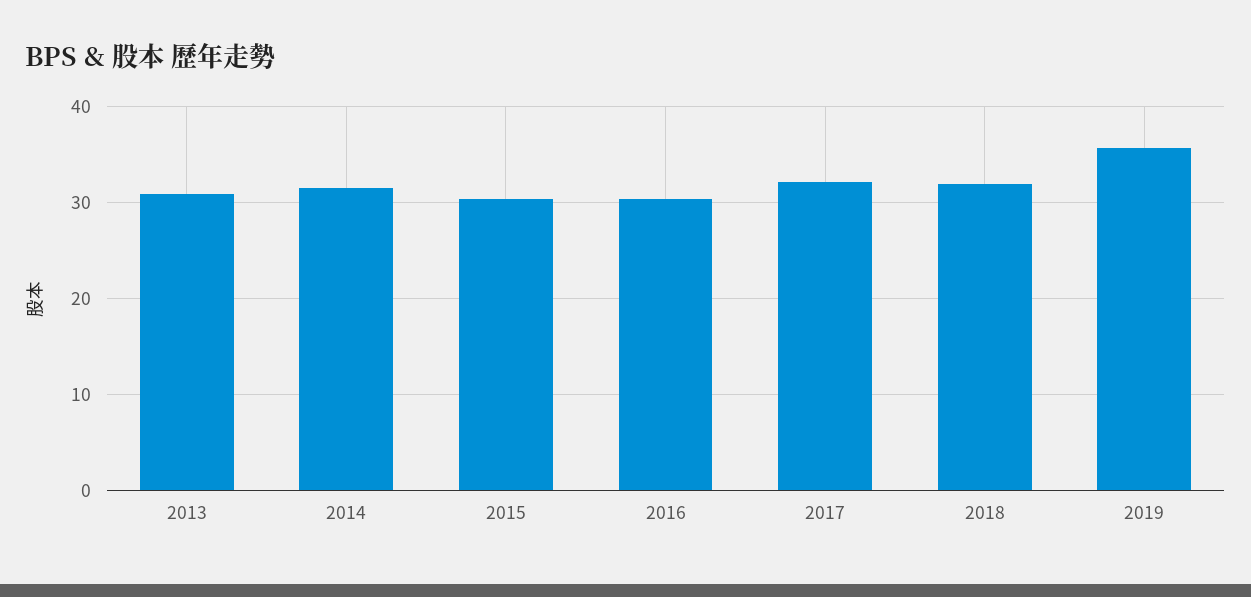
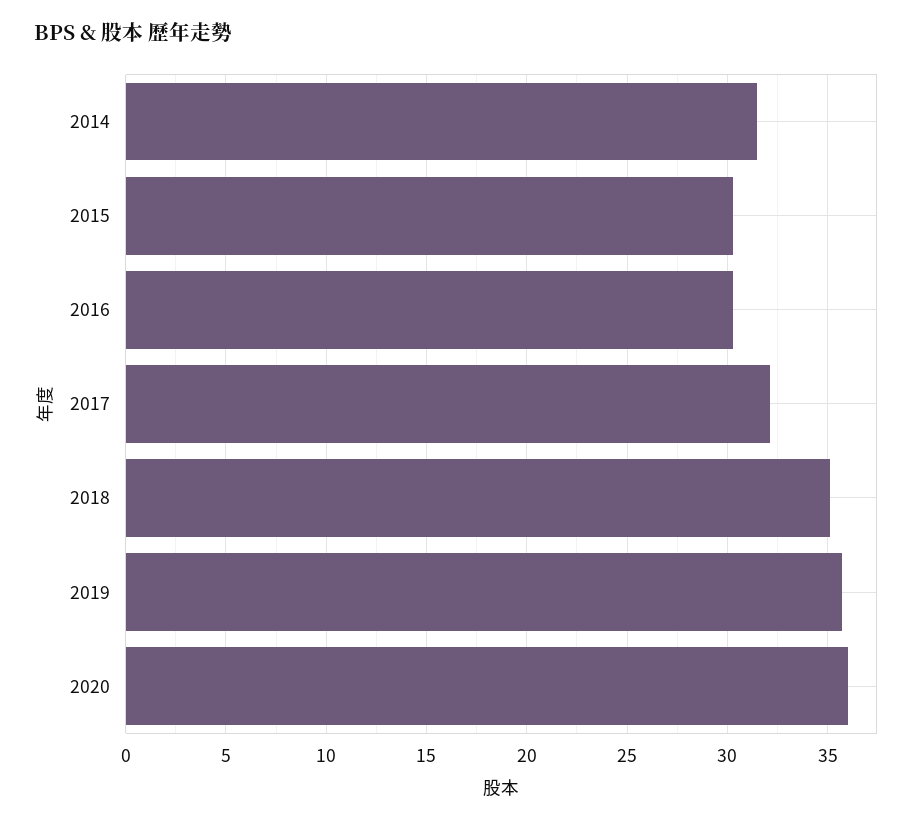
2013: 31 -> none
2018: 32 -> 35
2020: none -> 36

